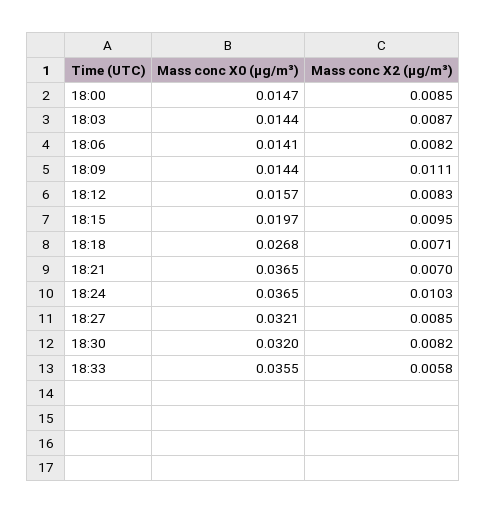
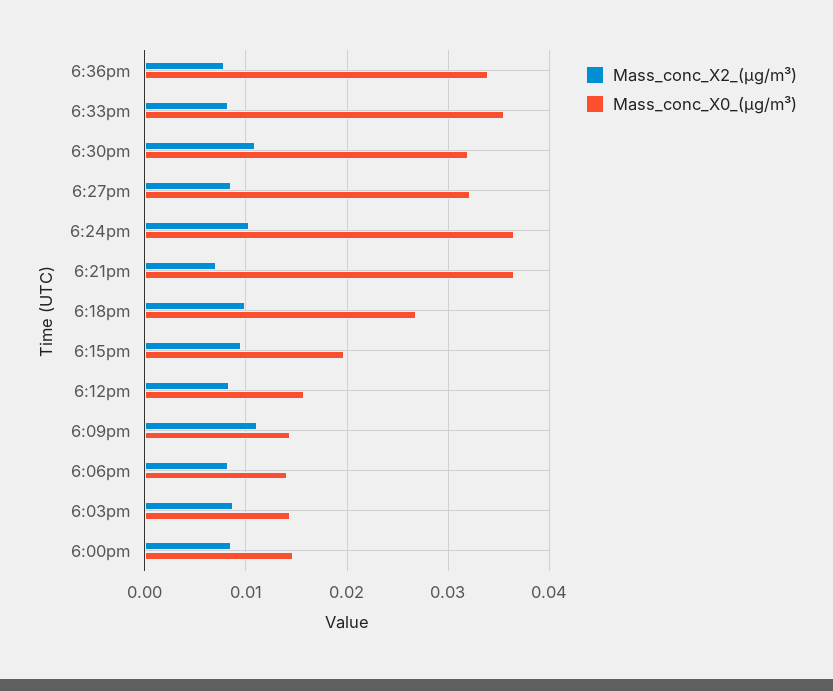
Mass conc X2 (μg/m³), 18:18: 0.0071 -> 0.01
Mass conc X2 (μg/m³), 18:30: 0.0082 -> 0.011
Mass conc X2 (μg/m³), 18:33: 0.0058 -> 0.008
Mass conc X2 (μg/m³), 6:36pm: none -> 0.008
Mass conc X0 (μg/m³), 6:36pm: none -> 0.034

